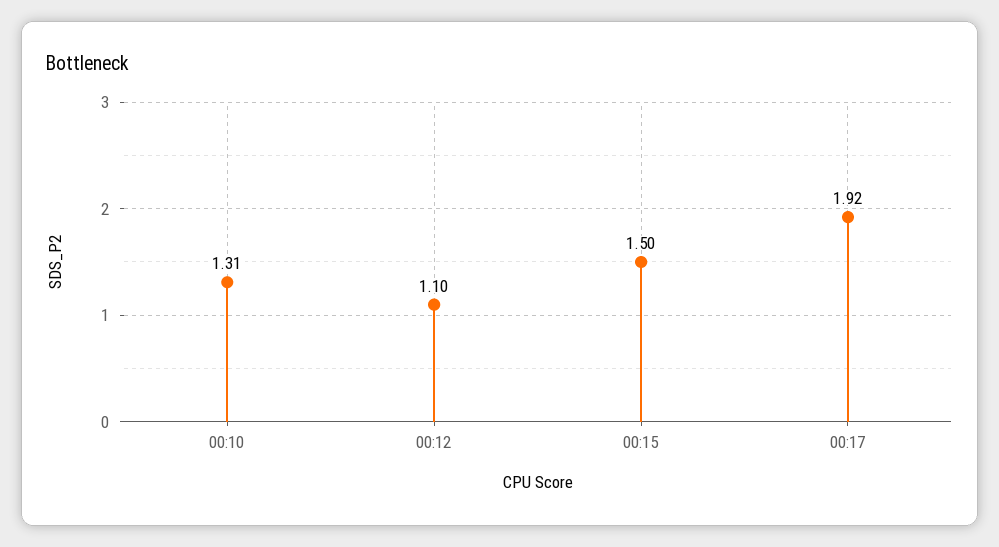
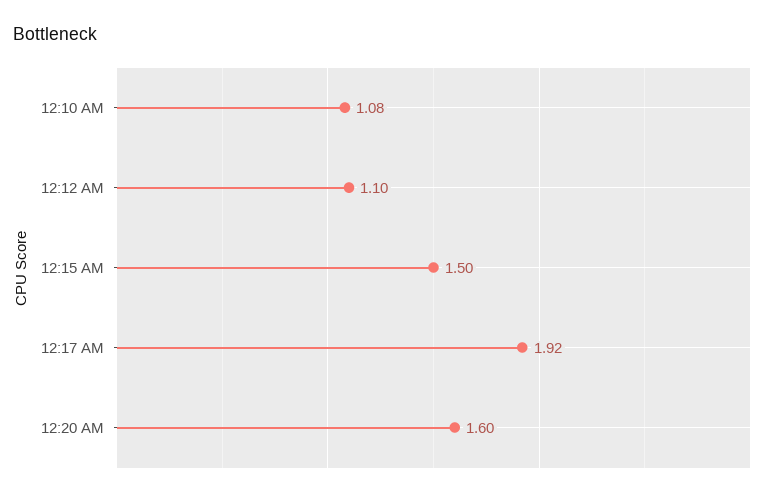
00:10: 1.31 -> 1.08
12:20 AM: none -> 1.6

